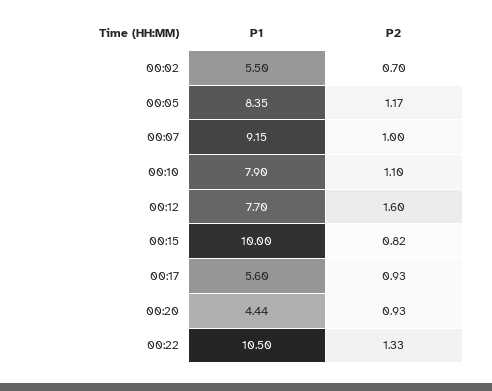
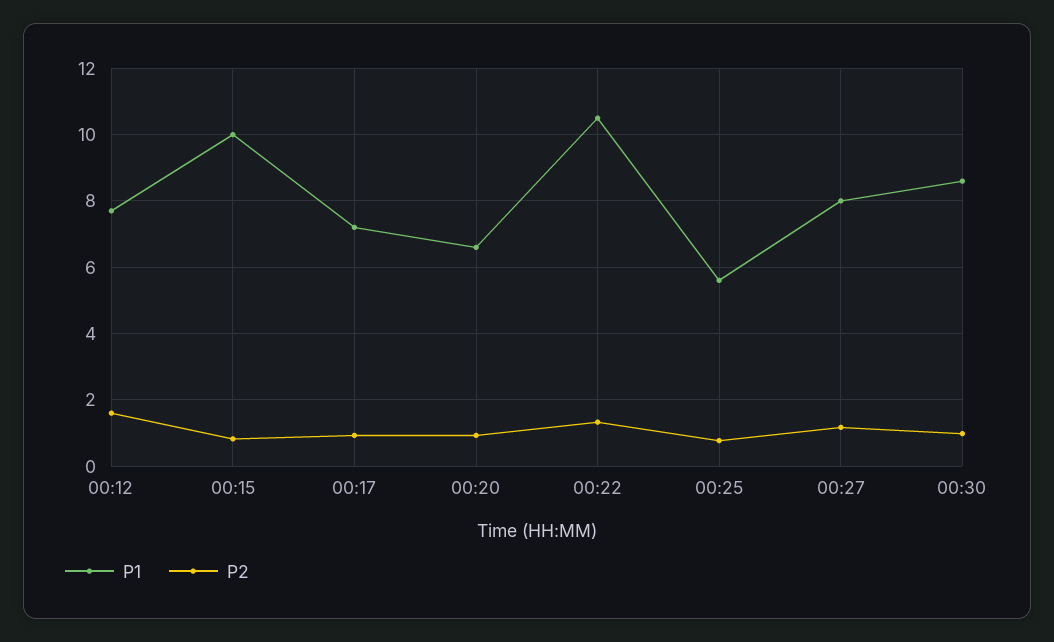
P1, 00:02: 5.5 -> none
P2, 00:02: 0.7 -> none
P1, 00:05: 8.35 -> none
P2, 00:05: 1.17 -> none
P1, 00:07: 9.15 -> none
P2, 00:07: 1 -> none
P1, 00:10: 7.9 -> none
P2, 00:10: 1.1 -> none
P1, 00:17: 5.6 -> 7.2
P1, 00:20: 4.44 -> 6.6
P1, 00:25: none -> 5.6
P2, 00:25: none -> 0.8
P1, 00:27: none -> 8
P2, 00:27: none -> 1.2
P1, 00:30: none -> 8.6
P2, 00:30: none -> 1

